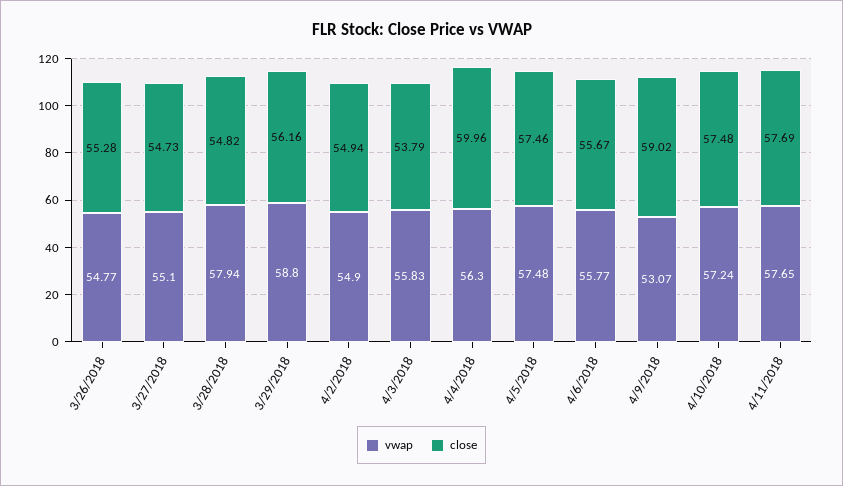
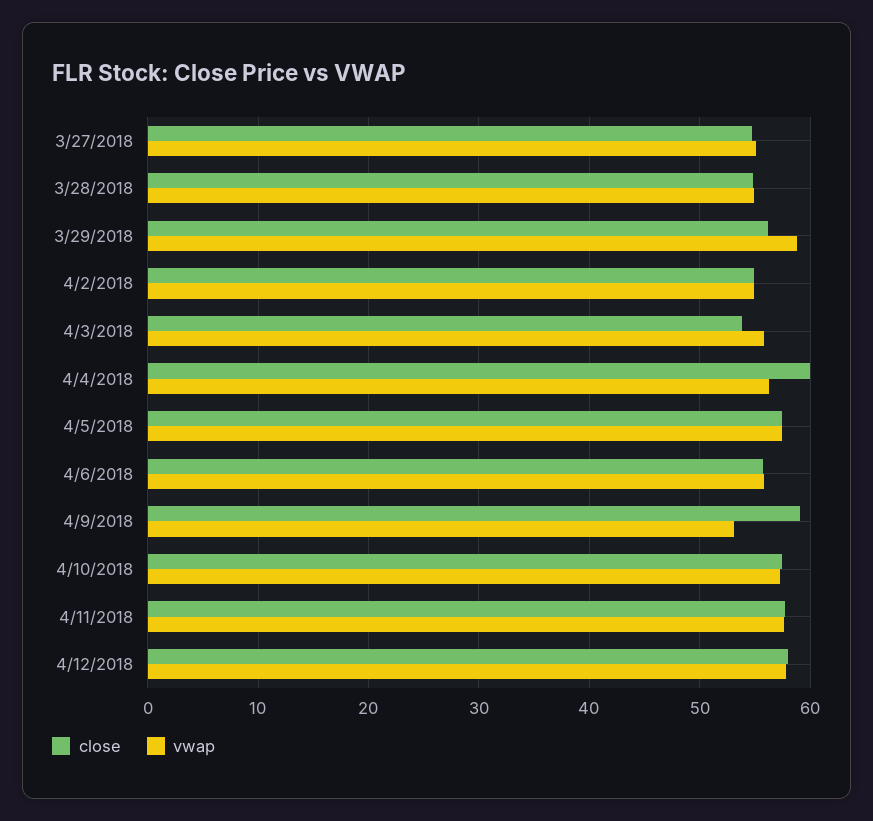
vwap, 3/26/2018: 54.77 -> none
close, 3/26/2018: 55.28 -> none
vwap, 3/28/2018: 57.94 -> 55
close, 4/12/2018: none -> 58
vwap, 4/12/2018: none -> 58

